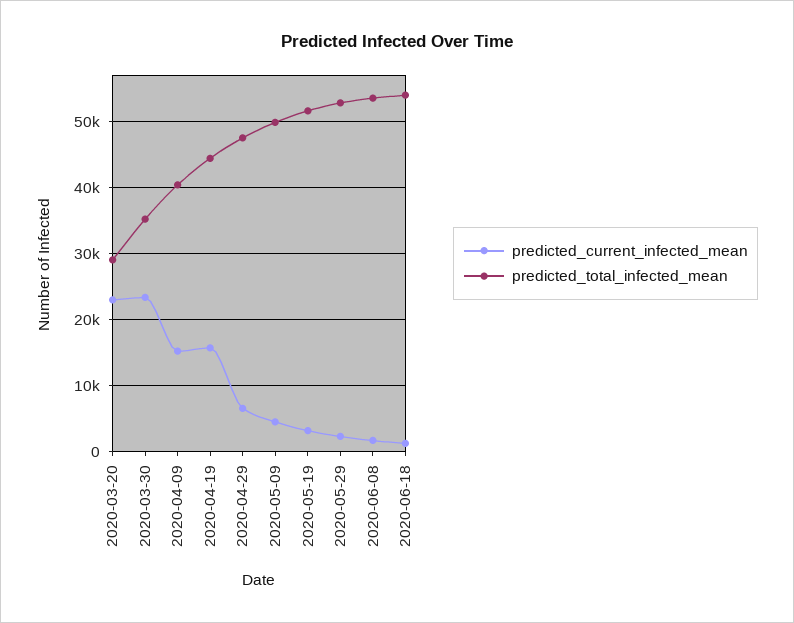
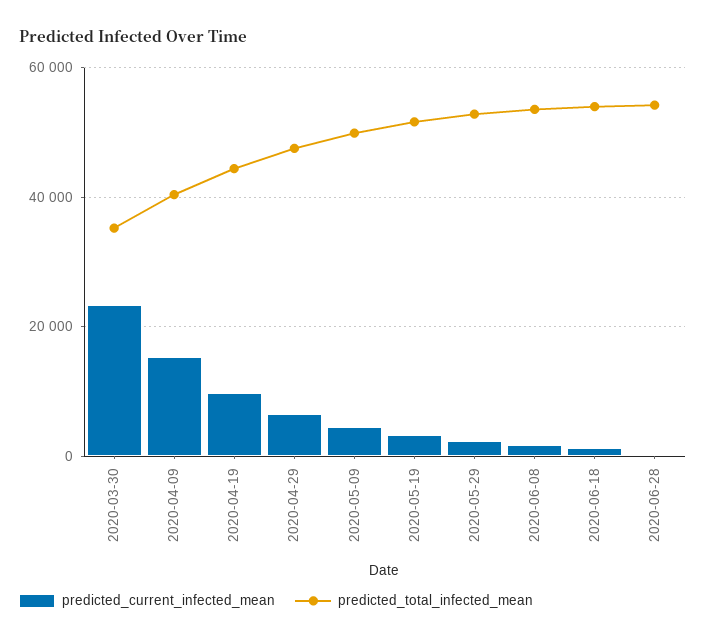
predicted_current_infected_mean, 2020-03-20: 23000 -> none
predicted_total_infected_mean, 2020-03-20: 29000 -> none
predicted_current_infected_mean, 2020-04-19: 16000 -> 10000
predicted_current_infected_mean, 2020-06-28: none -> 0
predicted_total_infected_mean, 2020-06-28: none -> 54000

